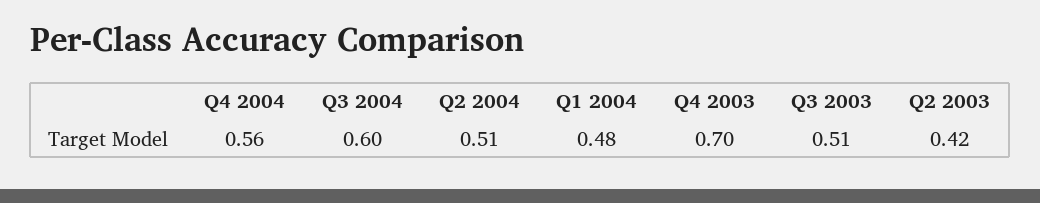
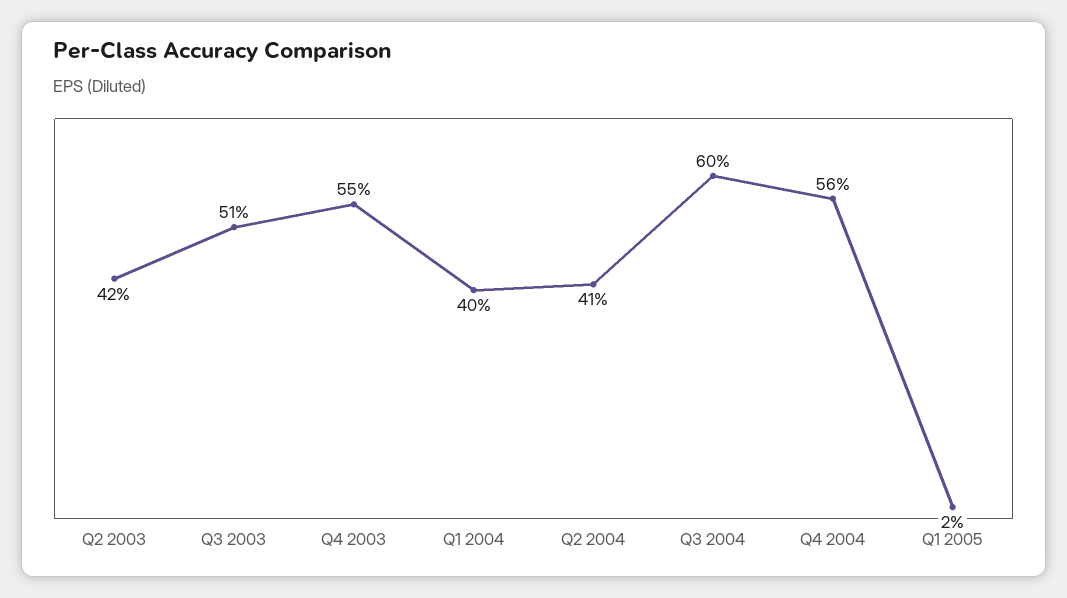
Q2 2004: 0.51 -> 0.41
Q1 2004: 0.48 -> 0.4
Q4 2003: 0.7 -> 0.55
Q1 2005: none -> 0.02

